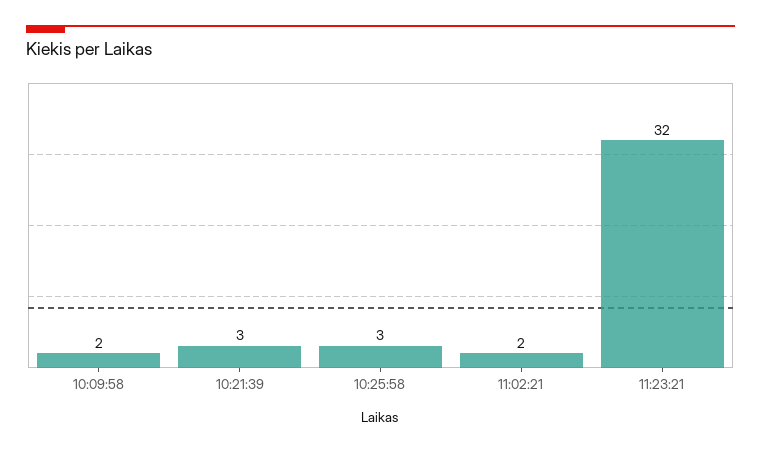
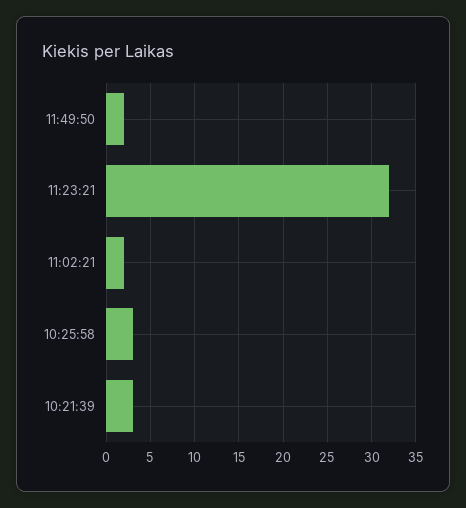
10:09:58: 2 -> none
11:49:50: none -> 2

